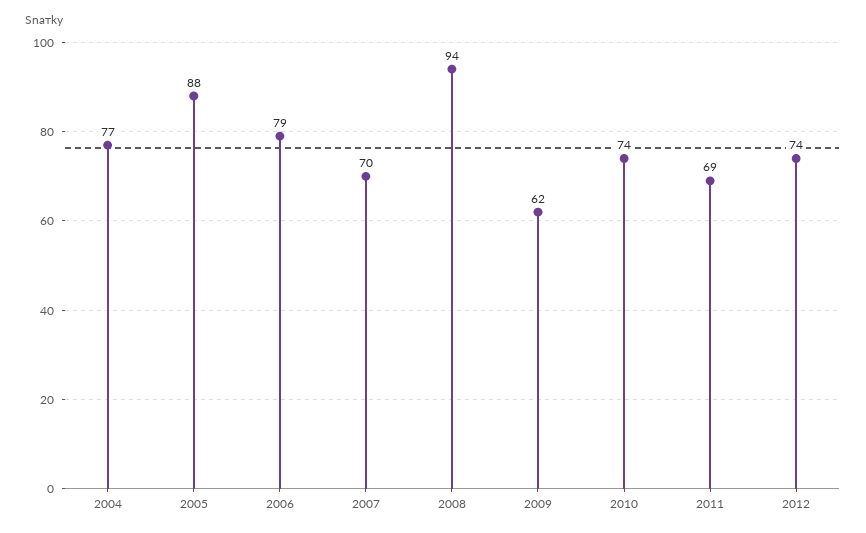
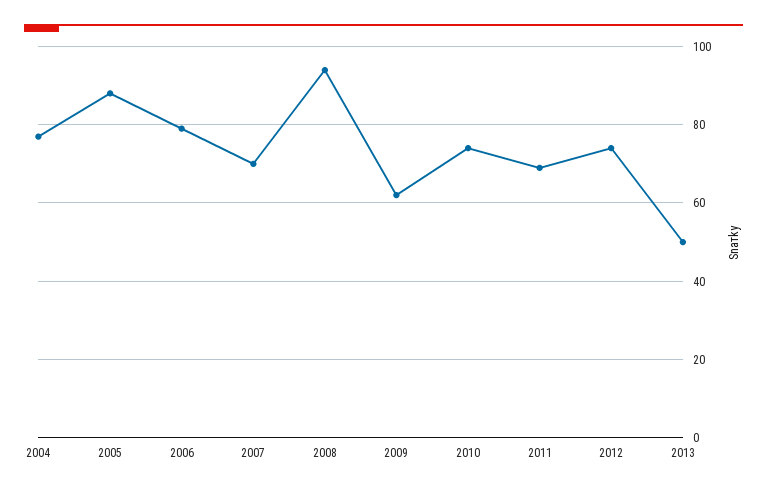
2013: none -> 50

